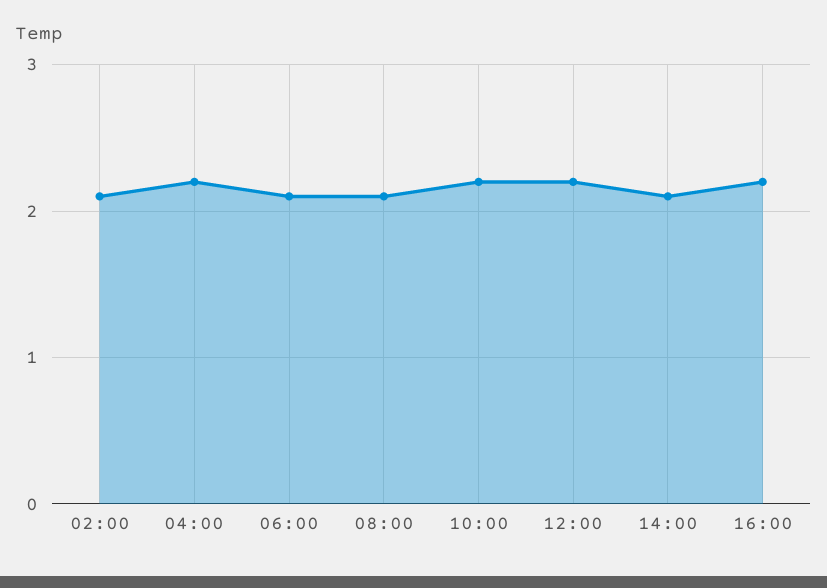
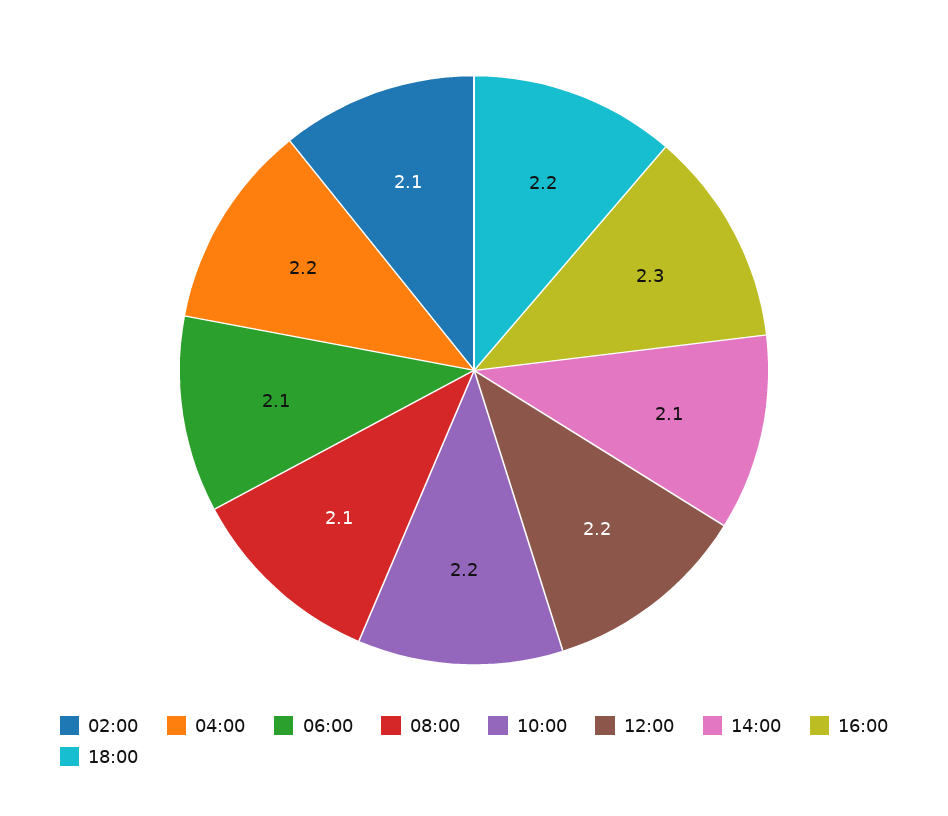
16:00: 2.2 -> 2.3
18:00: none -> 2.2

